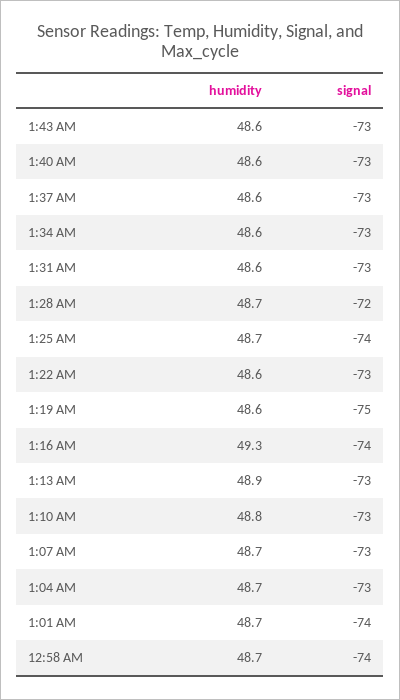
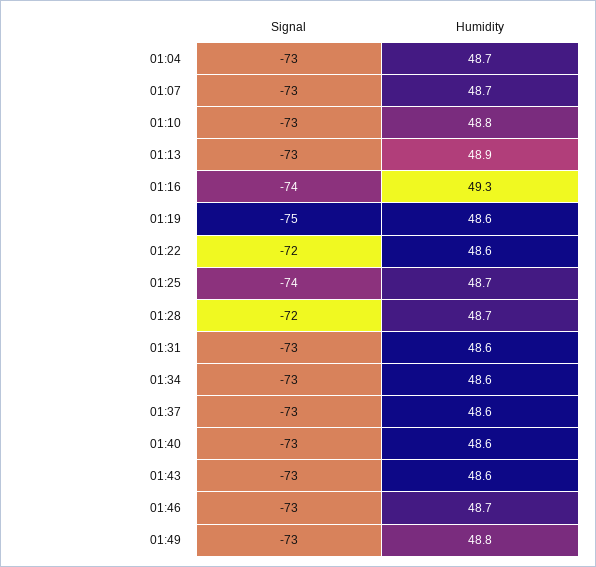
signal, 1:22 AM: -73 -> -72
humidity, 1:01 AM: 48.7 -> none
signal, 1:01 AM: -74 -> none
humidity, 12:58 AM: 48.7 -> none
signal, 12:58 AM: -74 -> none
signal, 01:46: none -> -73
humidity, 01:46: none -> 48.7
signal, 01:49: none -> -73
humidity, 01:49: none -> 48.8

